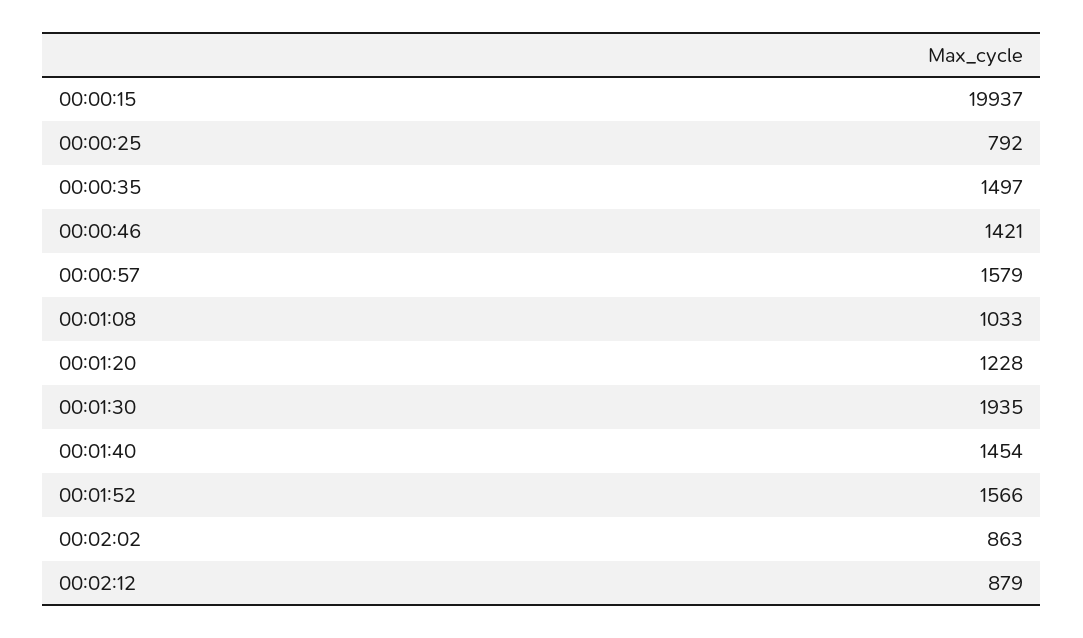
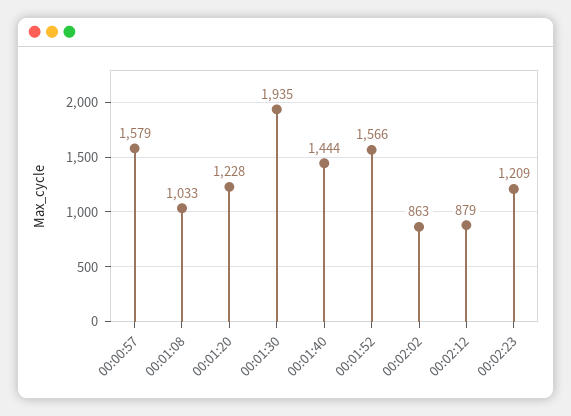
00:00:15: 19937 -> none
00:00:25: 792 -> none
00:00:35: 1497 -> none
00:00:46: 1421 -> none
00:01:40: 1454 -> 1444
00:02:23: none -> 1209

